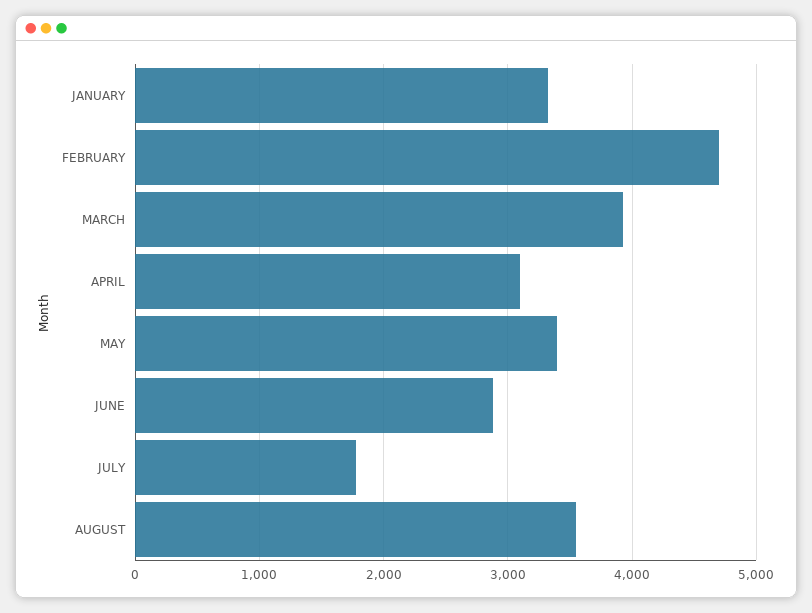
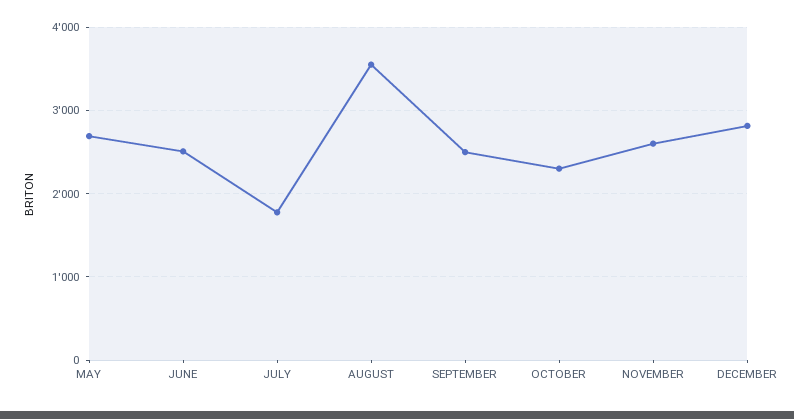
JANUARY: 3300 -> none
FEBRUARY: 4700 -> none
MARCH: 3900 -> none
APRIL: 3100 -> none
MAY: 3400 -> 2700
JUNE: 2900 -> 2500
SEPTEMBER: none -> 2500
OCTOBER: none -> 2300
NOVEMBER: none -> 2600
DECEMBER: none -> 2800

